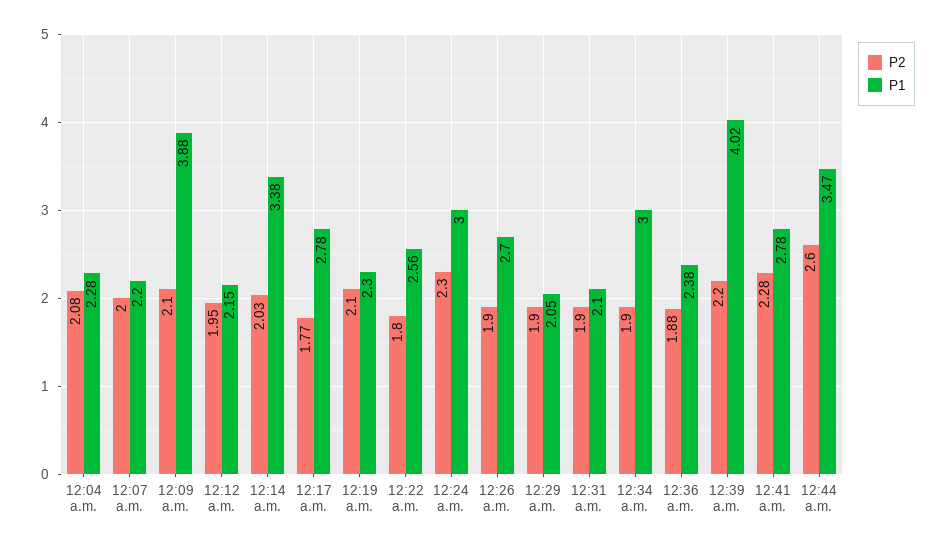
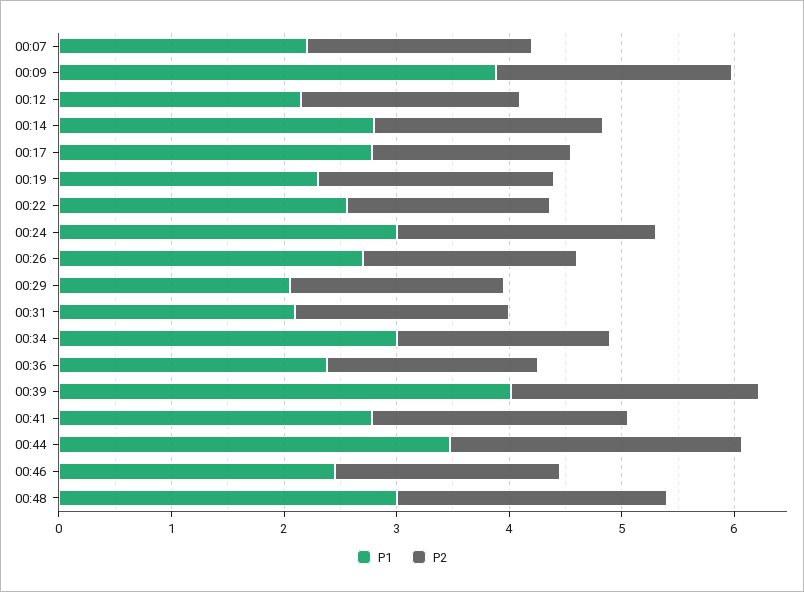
P2, 12:04 a.m.: 2.08 -> none
P1, 12:04 a.m.: 2.28 -> none
P1, 12:14 a.m.: 3.38 -> 2.8
P1, 00:46: none -> 2.4
P2, 00:46: none -> 2
P1, 00:48: none -> 3
P2, 00:48: none -> 2.4

